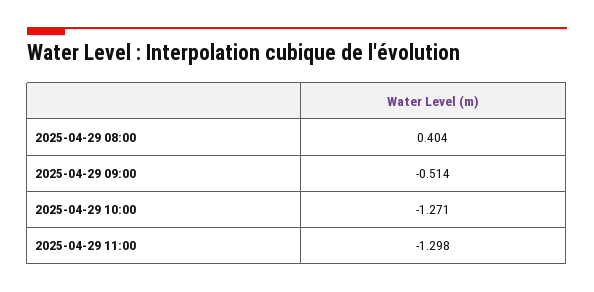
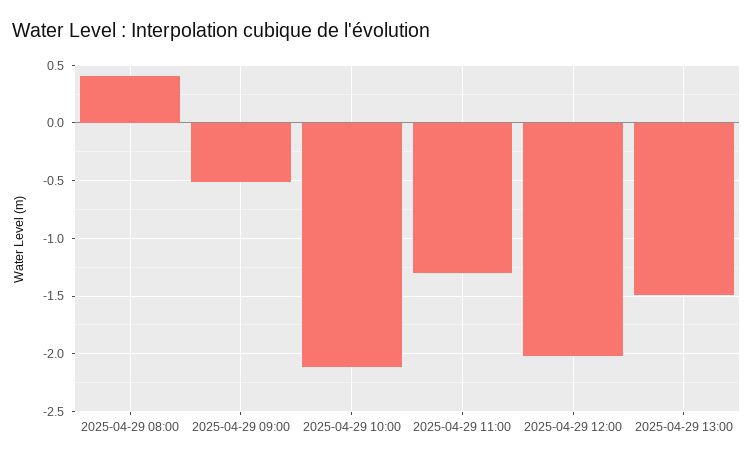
2025-04-29 10:00: -1.271 -> -2.1
2025-04-29 12:00: none -> -2
2025-04-29 13:00: none -> -1.5

